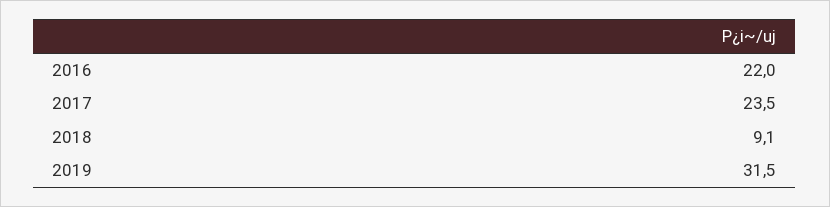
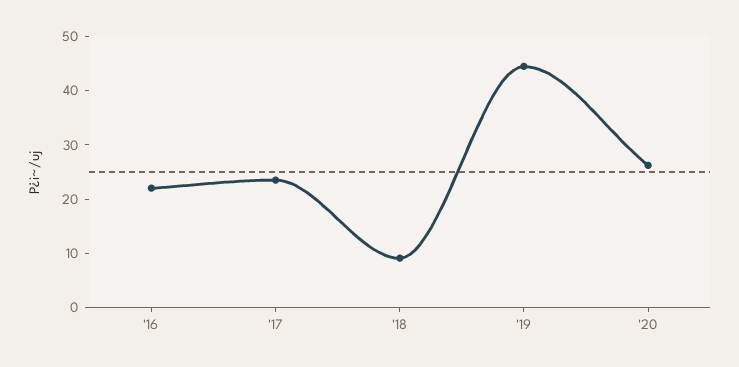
2019: 31.5 -> 44
'20: none -> 26

